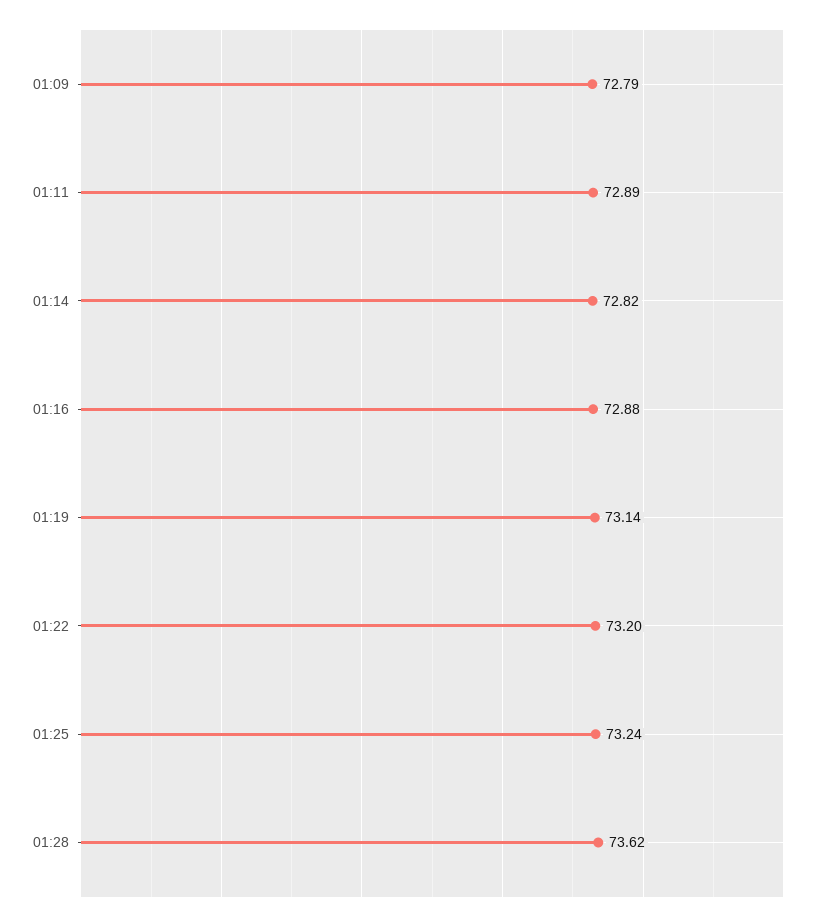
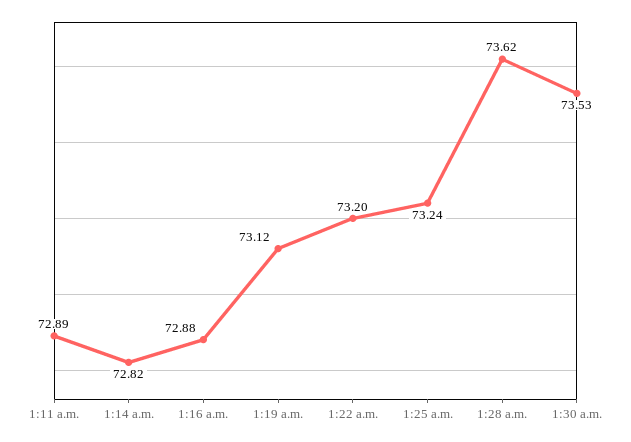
01:09: 72.79 -> none
01:19: 73.14 -> 73.12
1:30 a.m.: none -> 73.53

